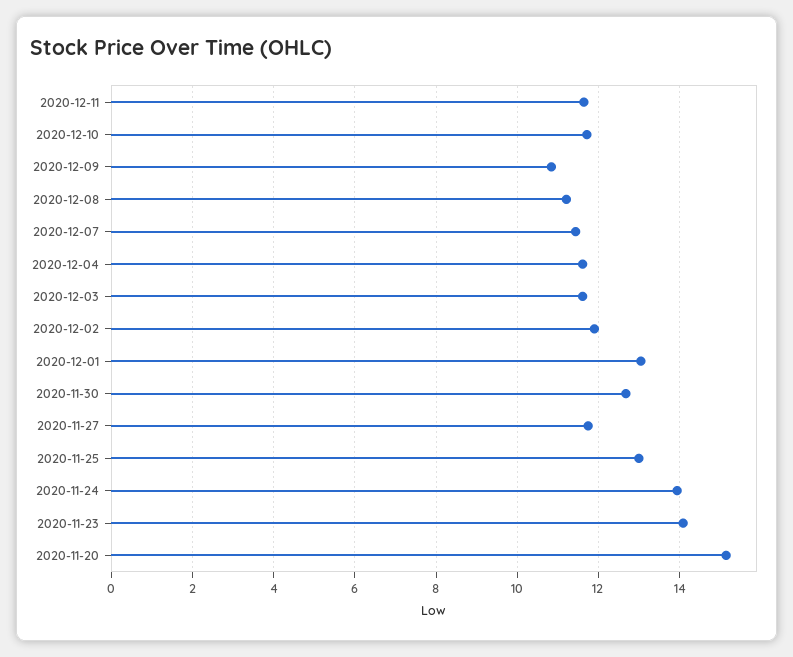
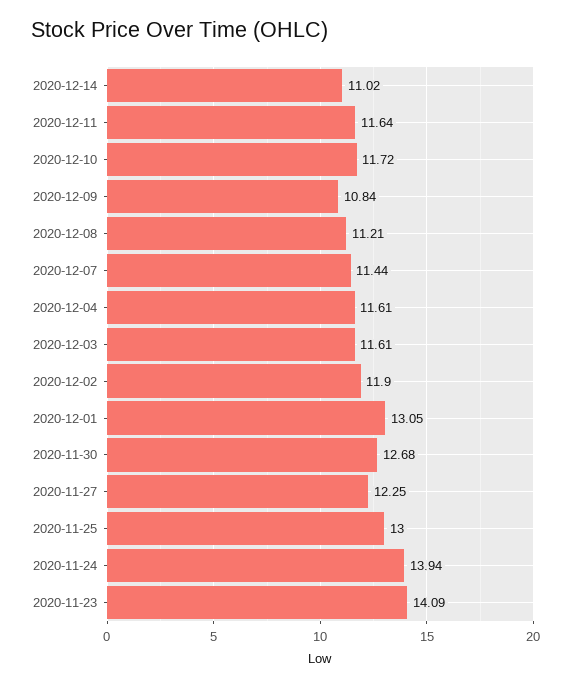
2020-11-27: 11.8 -> 12.25
2020-11-20: 15.2 -> none
2020-12-14: none -> 11.02

